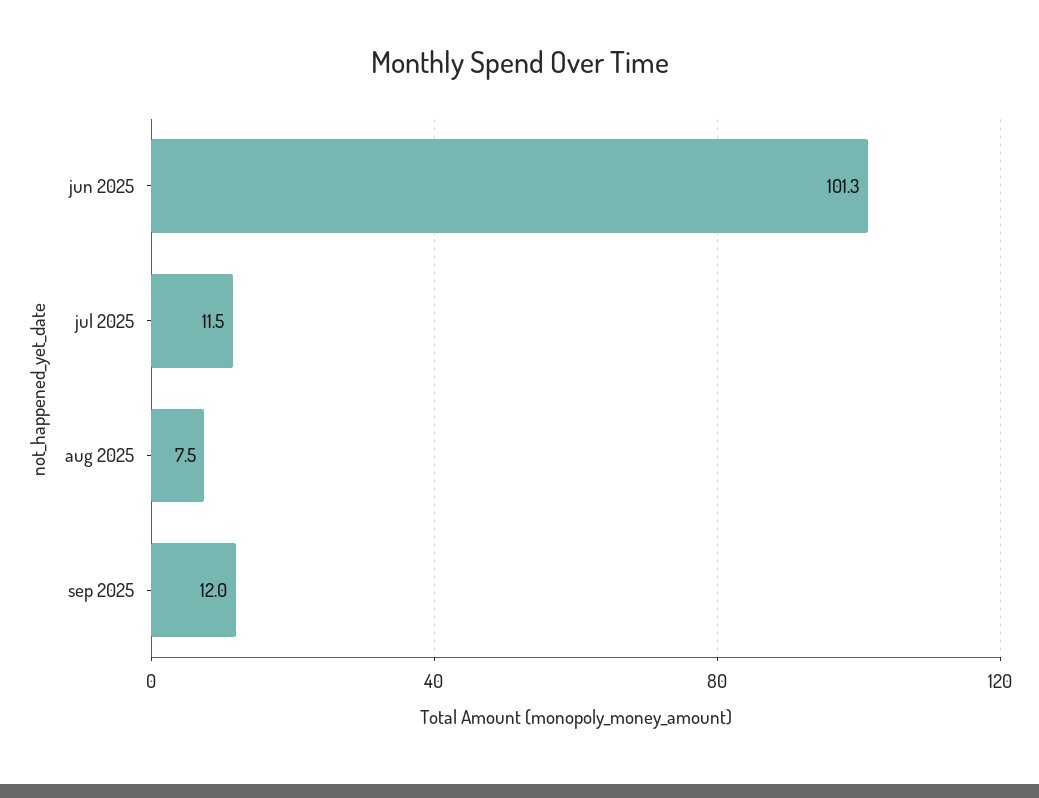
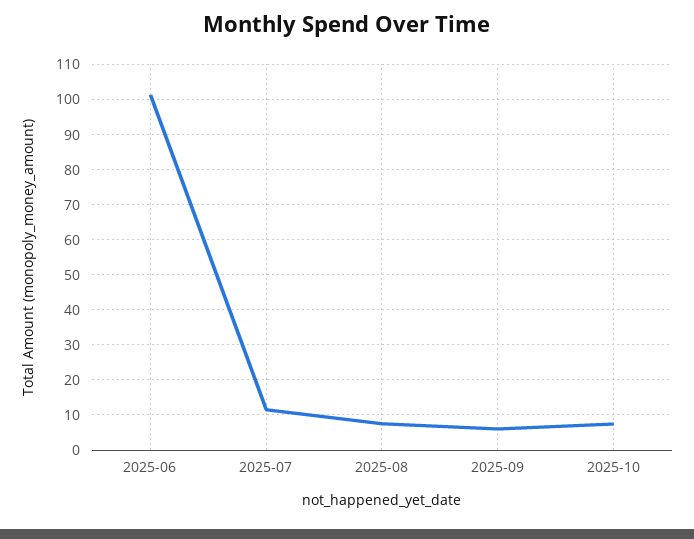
sep 2025: 12 -> 6
2025-10: none -> 8

